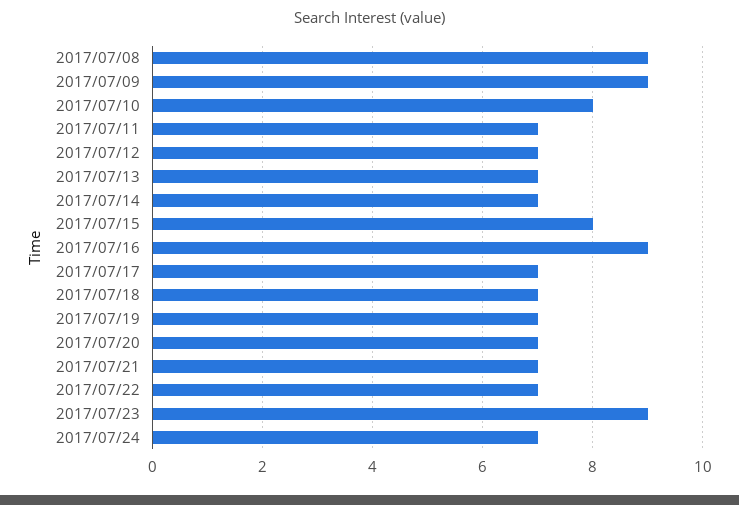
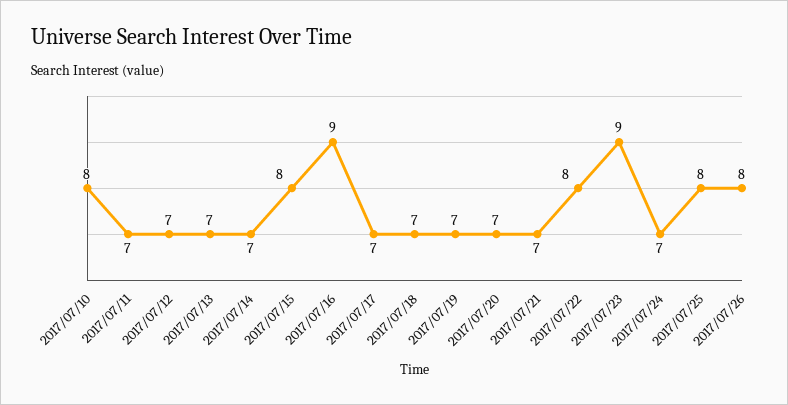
2017/07/08: 9 -> none
2017/07/09: 9 -> none
2017/07/22: 7 -> 8
2017/07/25: none -> 8
2017/07/26: none -> 8

